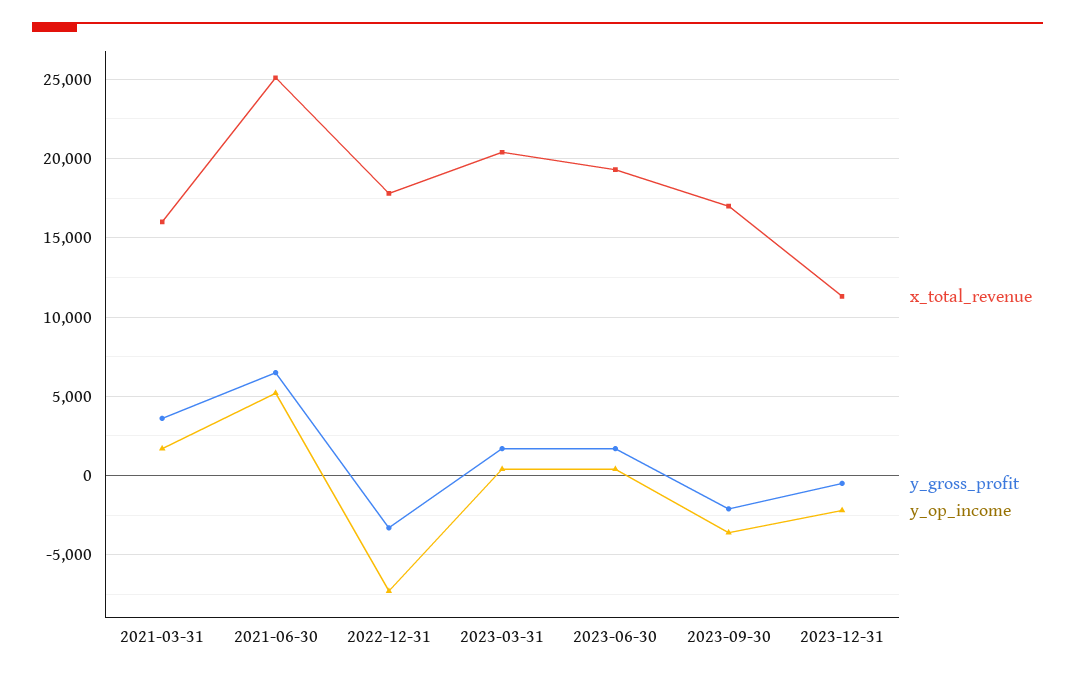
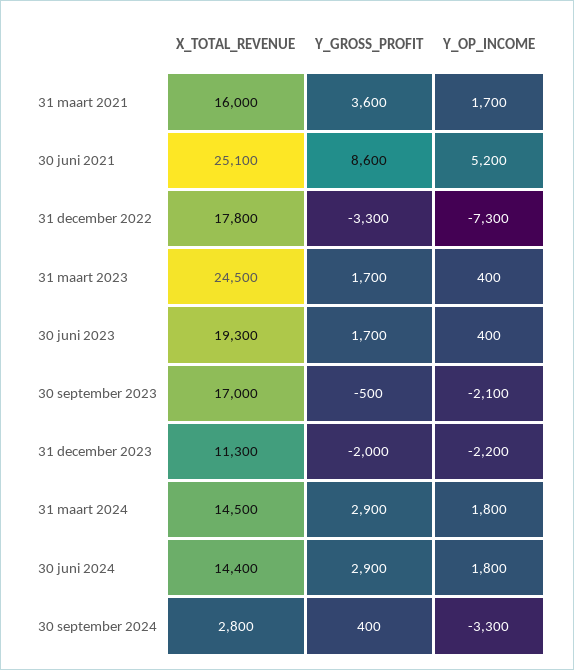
y_gross_profit, 2021-06-30: 6500 -> 8600
x_total_revenue, 2023-03-31: 20500 -> 24500
y_gross_profit, 2023-09-30: -2000 -> -500
y_op_income, 2023-09-30: -3500 -> -2100
y_gross_profit, 2023-12-31: -500 -> -2000
x_total_revenue, 31 maart 2024: none -> 14500
y_gross_profit, 31 maart 2024: none -> 2900
y_op_income, 31 maart 2024: none -> 1800
x_total_revenue, 30 juni 2024: none -> 14400
y_gross_profit, 30 juni 2024: none -> 2900
y_op_income, 30 juni 2024: none -> 1800
x_total_revenue, 30 september 2024: none -> 2800
y_gross_profit, 30 september 2024: none -> 400
y_op_income, 30 september 2024: none -> -3300

